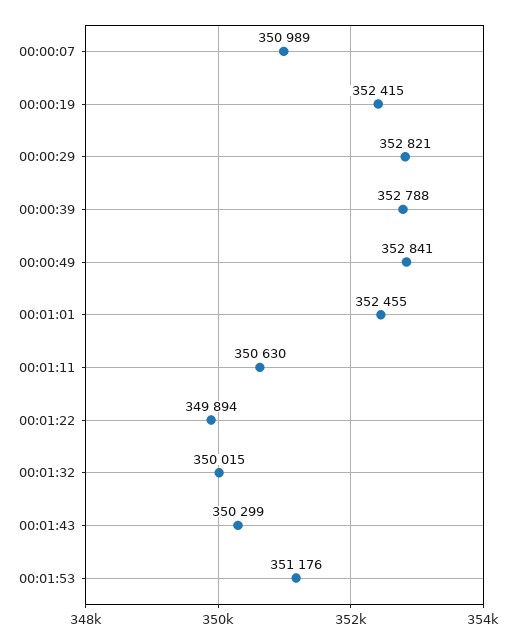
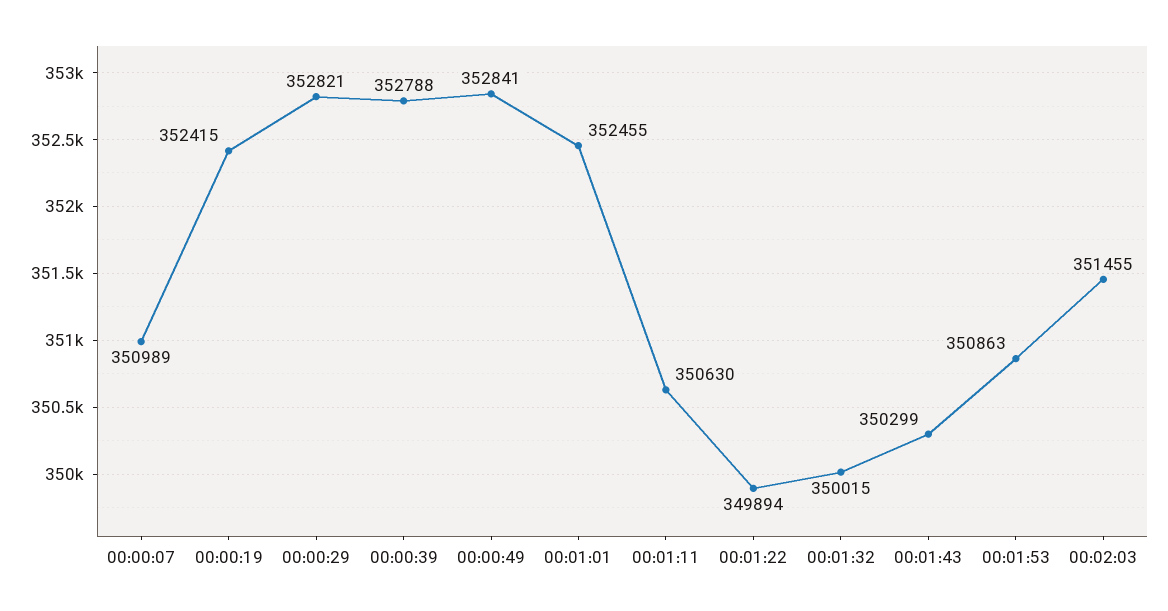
00:01:53: 351176 -> 350863
00:02:03: none -> 351455

